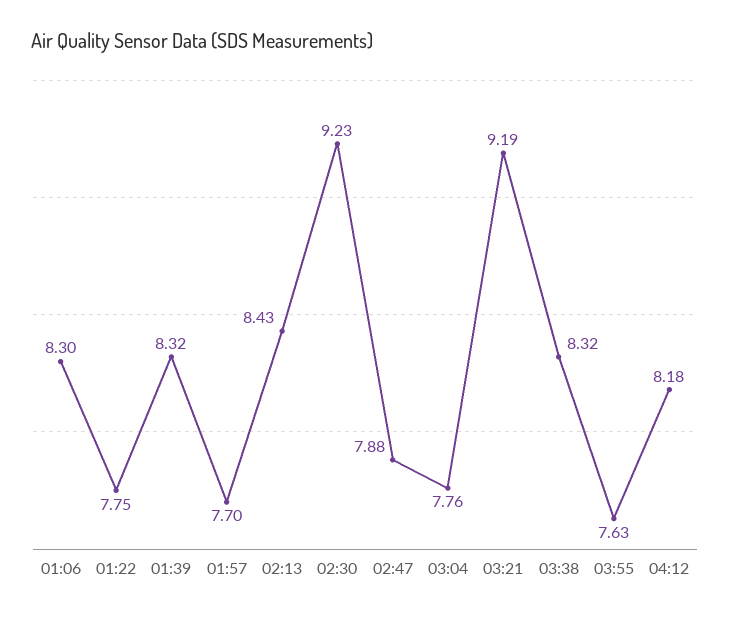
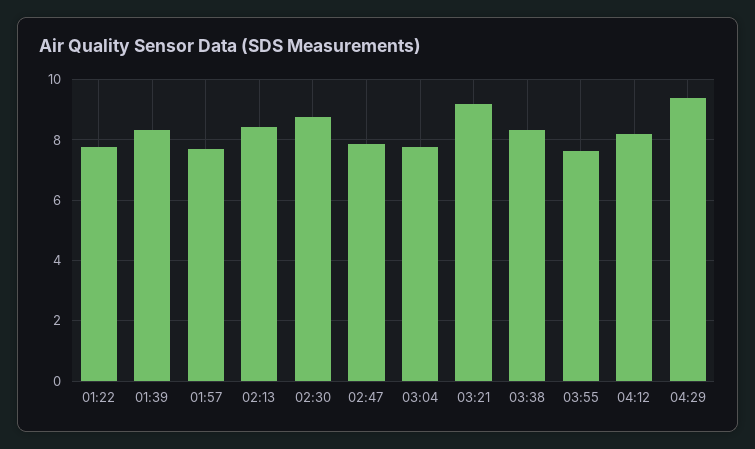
01:06: 8.3 -> none
02:30: 9.23 -> 8.8
04:29: none -> 9.4

